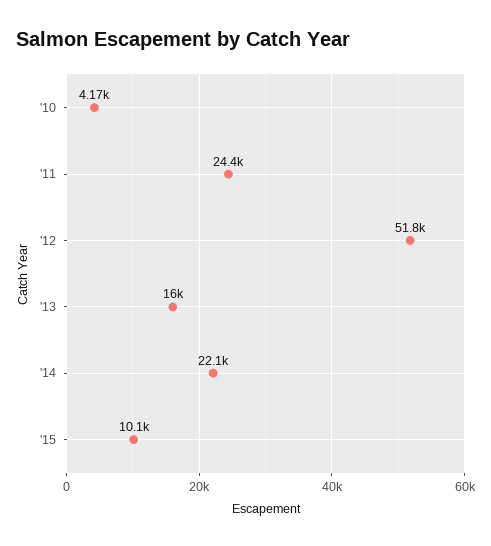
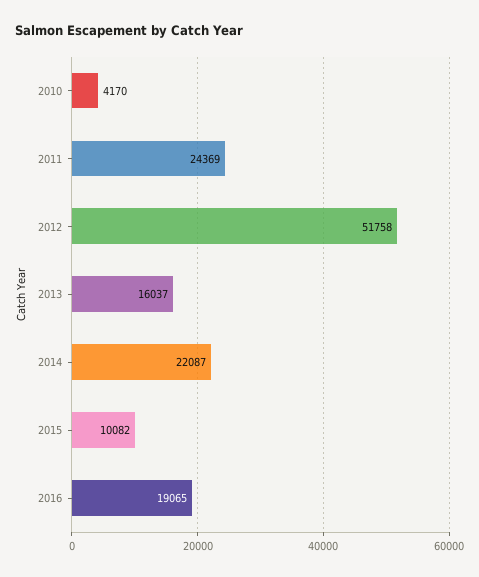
2016: none -> 19065

